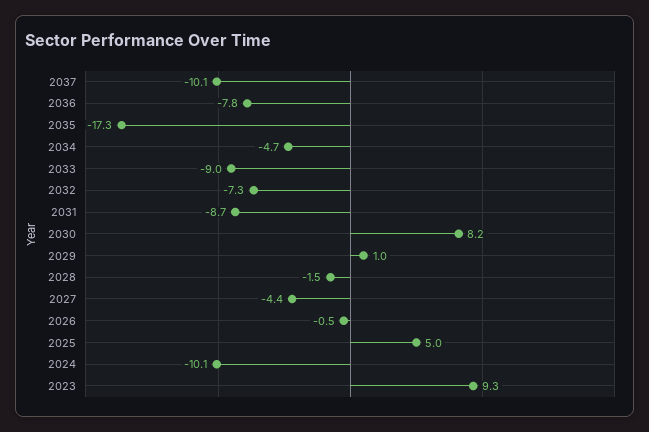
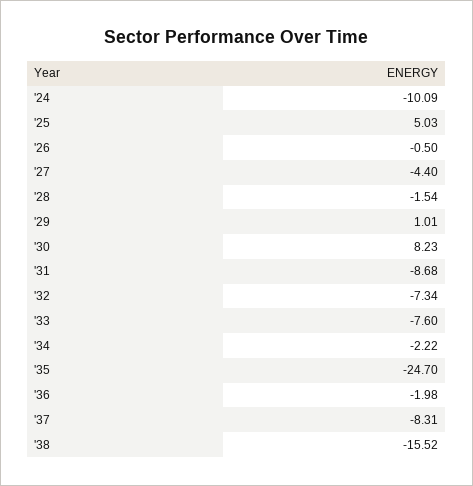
2037: -10.1 -> -8.31
2036: -7.8 -> -1.98
2035: -17.3 -> -24.7
2034: -4.7 -> -2.22
2033: -9 -> -7.6
2023: 9.3 -> none
'38: none -> -15.52

